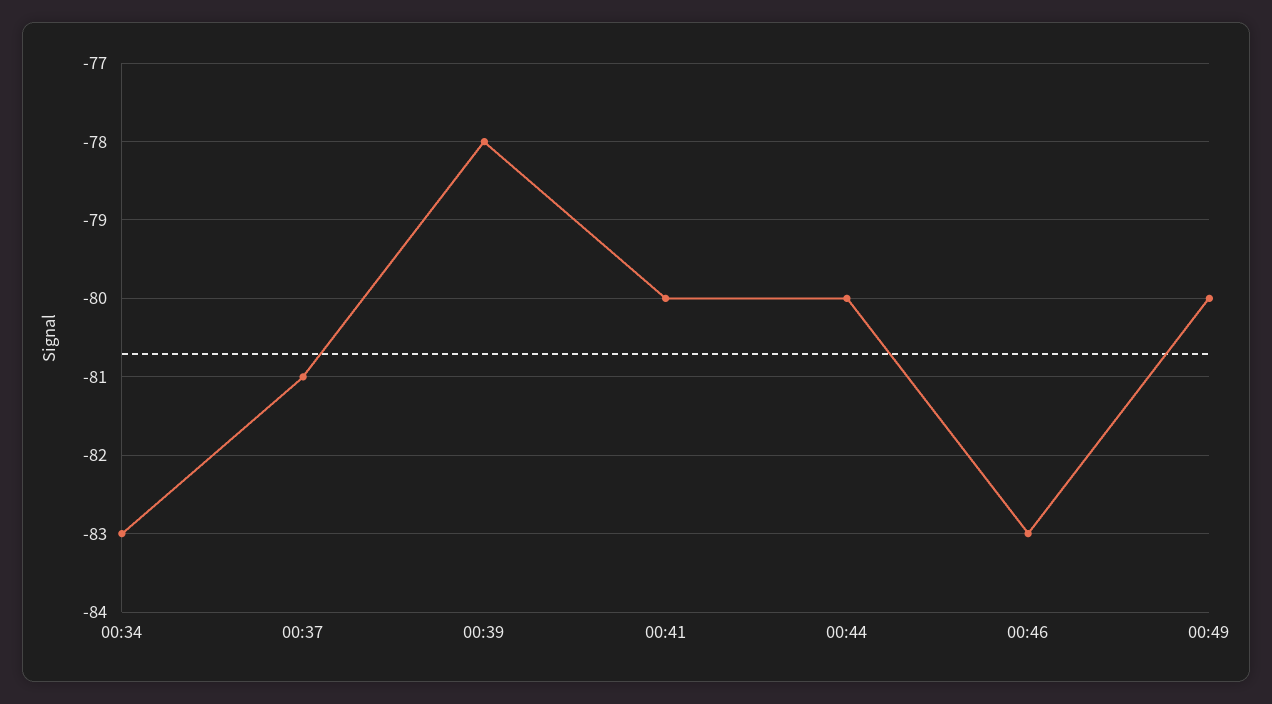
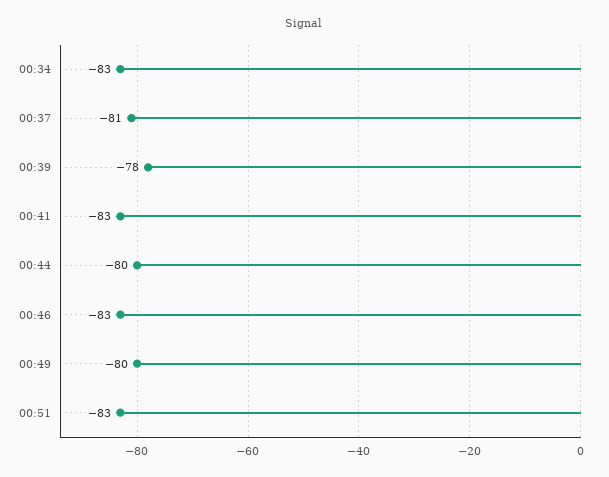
00:41: -80 -> -83
00:51: none -> -83

